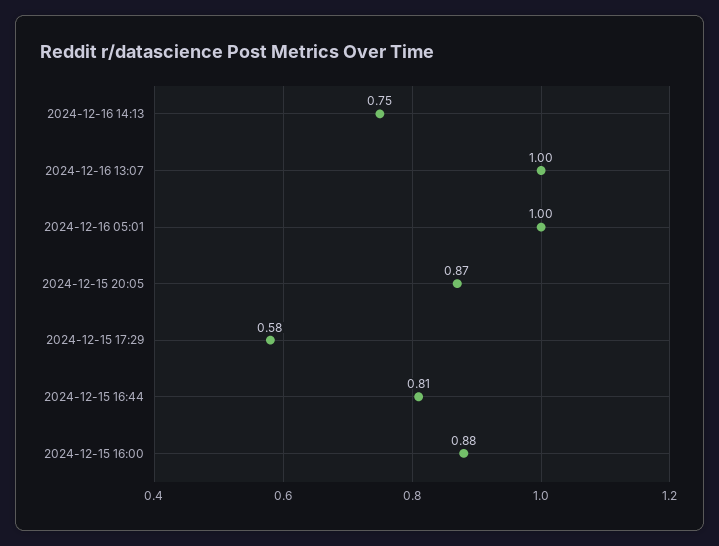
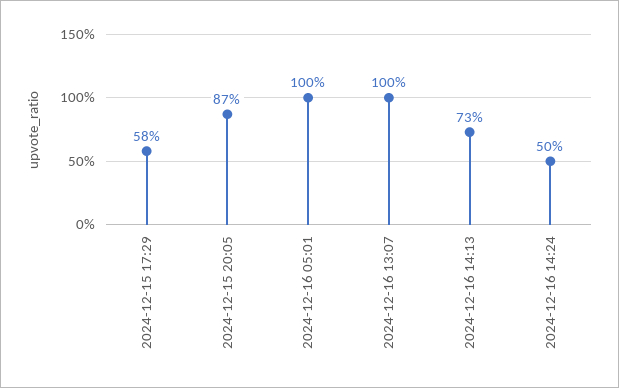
2024-12-16 14:13: 0.75 -> 0.73
2024-12-15 16:44: 0.81 -> none
2024-12-15 16:00: 0.88 -> none
2024-12-16 14:24: none -> 0.5

